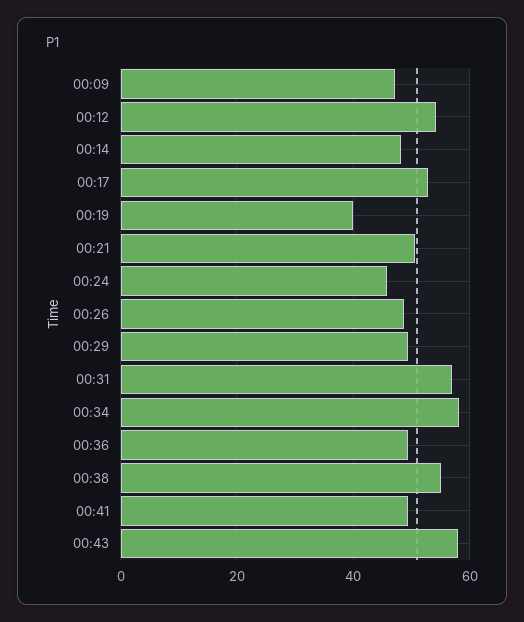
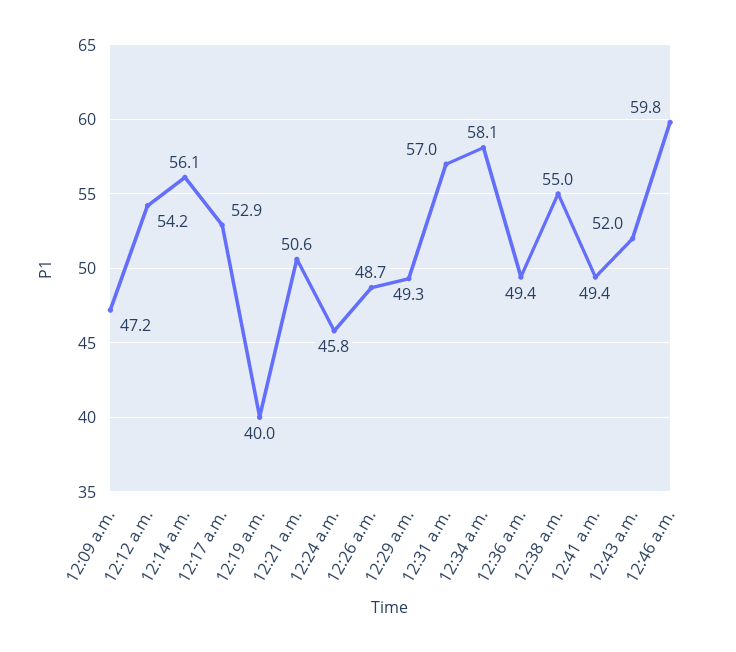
00:14: 48 -> 56.1
00:43: 58 -> 52
12:46 a.m.: none -> 59.8

